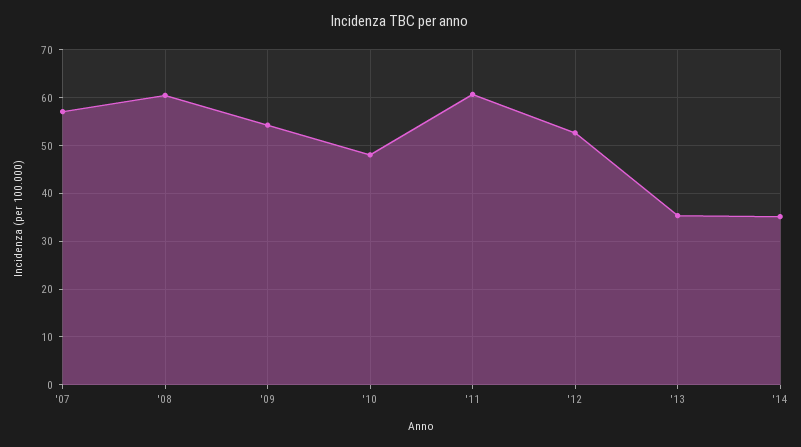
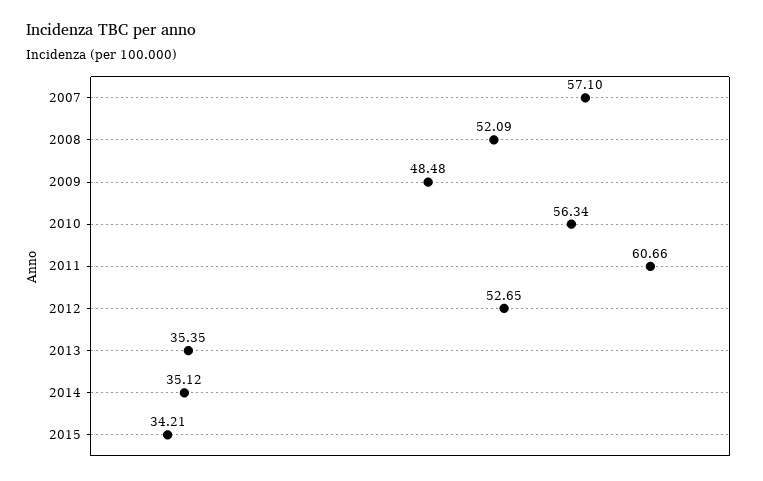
'08: 60 -> 52.09
'09: 54 -> 48.48
'10: 48 -> 56.34
2015: none -> 34.21

